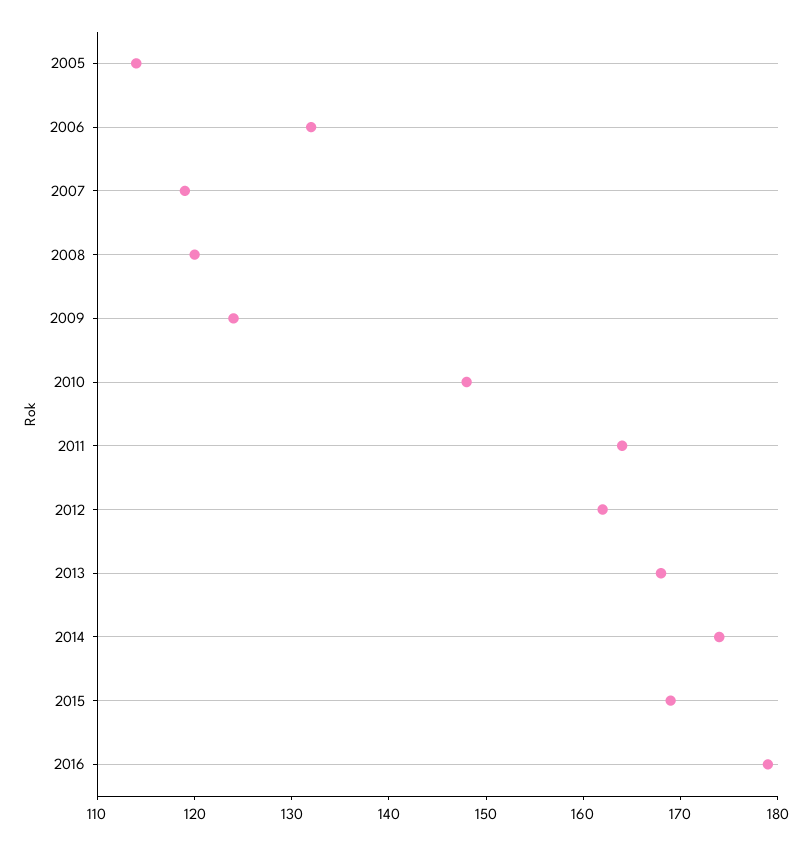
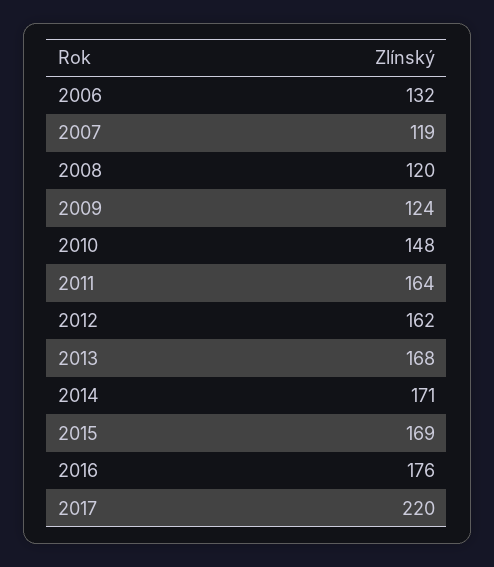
2005: 114 -> none
2014: 174 -> 171
2016: 179 -> 176
2017: none -> 220

